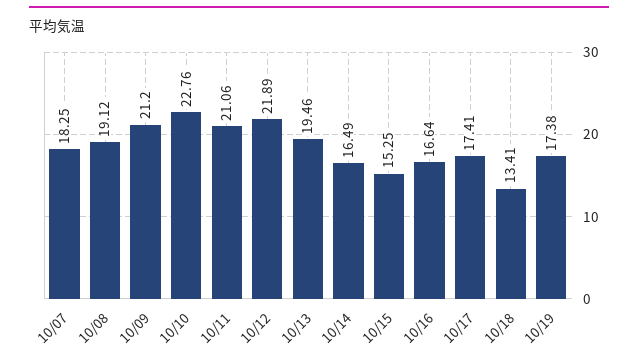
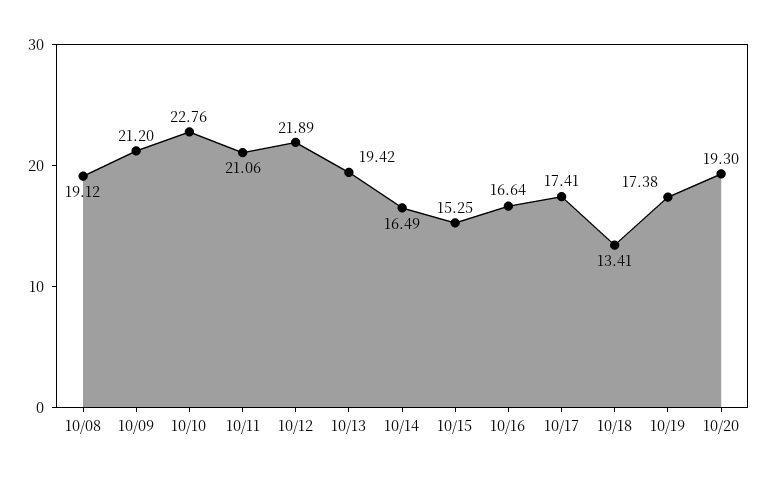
10/07: 18.25 -> none
10/13: 19.46 -> 19.42
10/20: none -> 19.3

